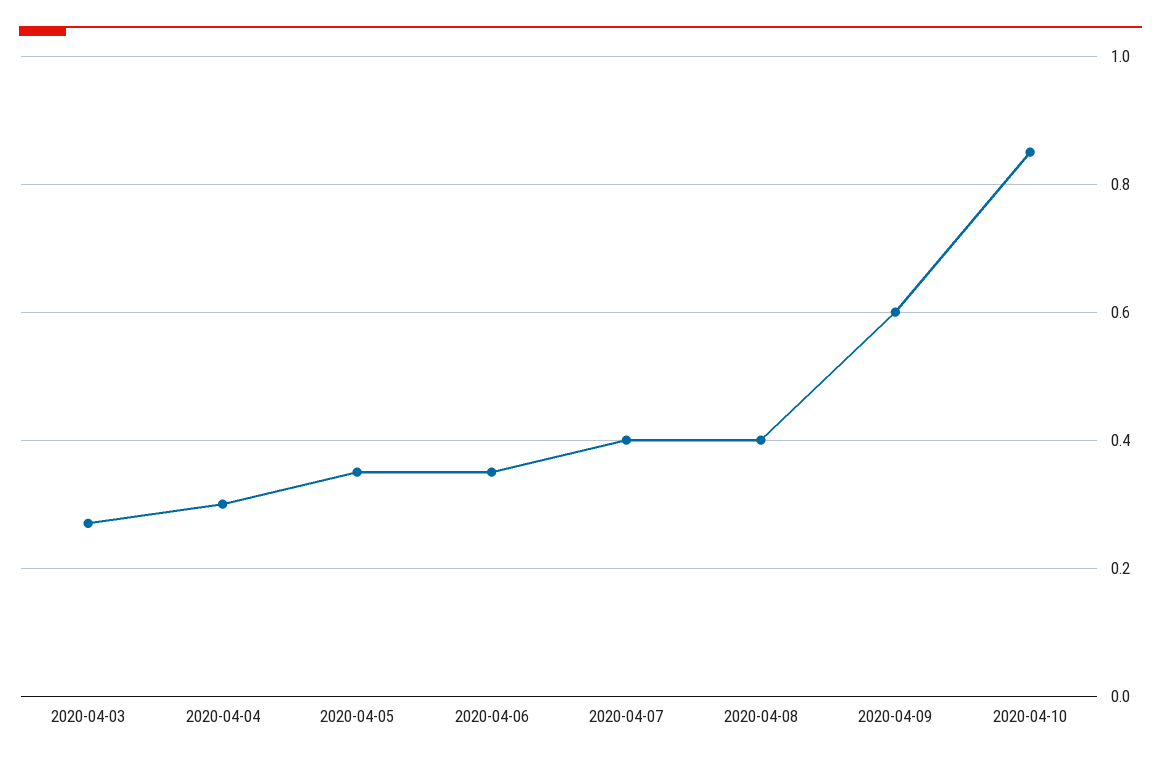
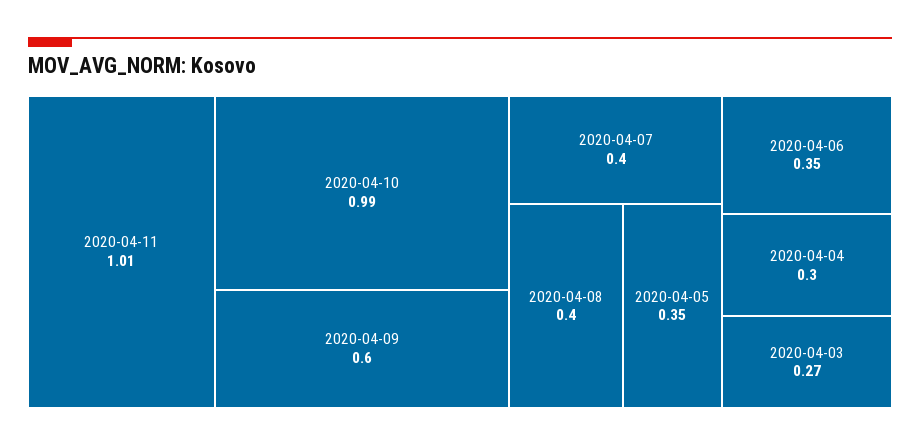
2020-04-10: 0.85 -> 0.99
2020-04-11: none -> 1.01

